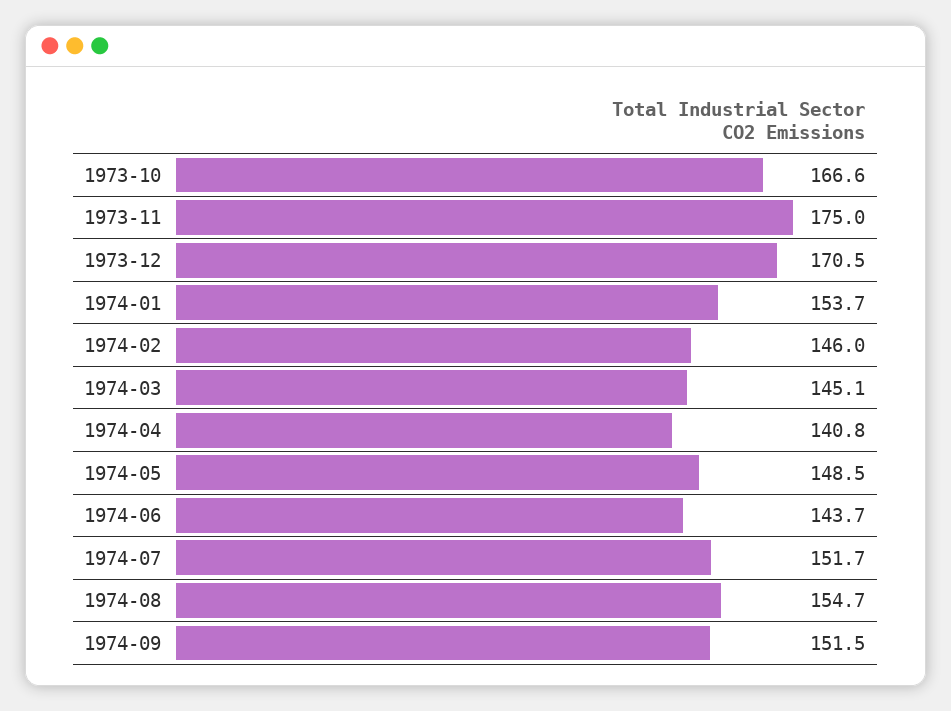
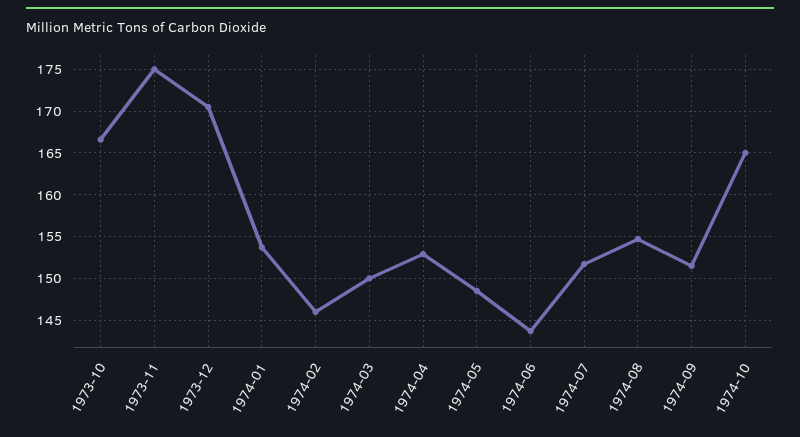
1974-03: 145.1 -> 150
1974-04: 140.8 -> 153
1974-10: none -> 165

